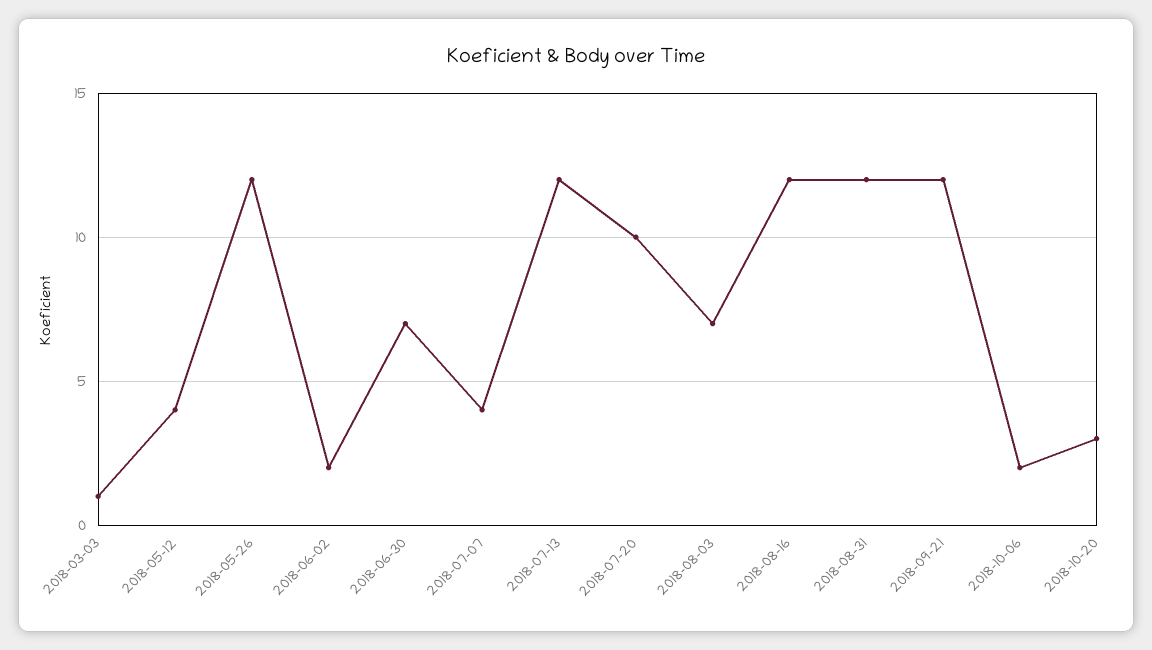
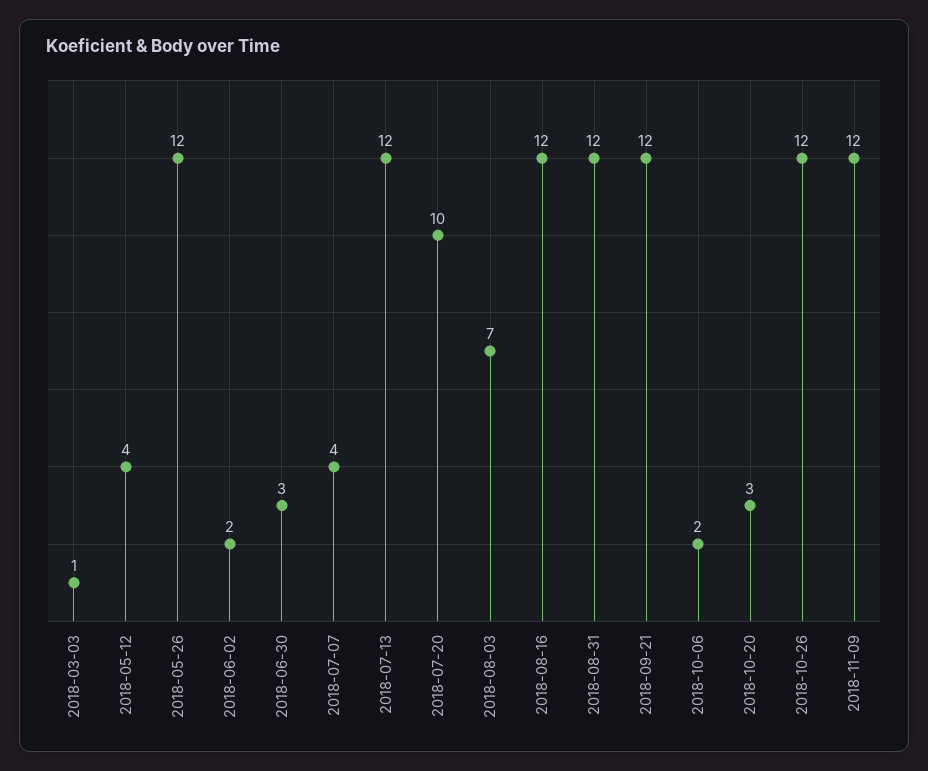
2018-06-30: 7 -> 3
2018-10-26: none -> 12
2018-11-09: none -> 12

